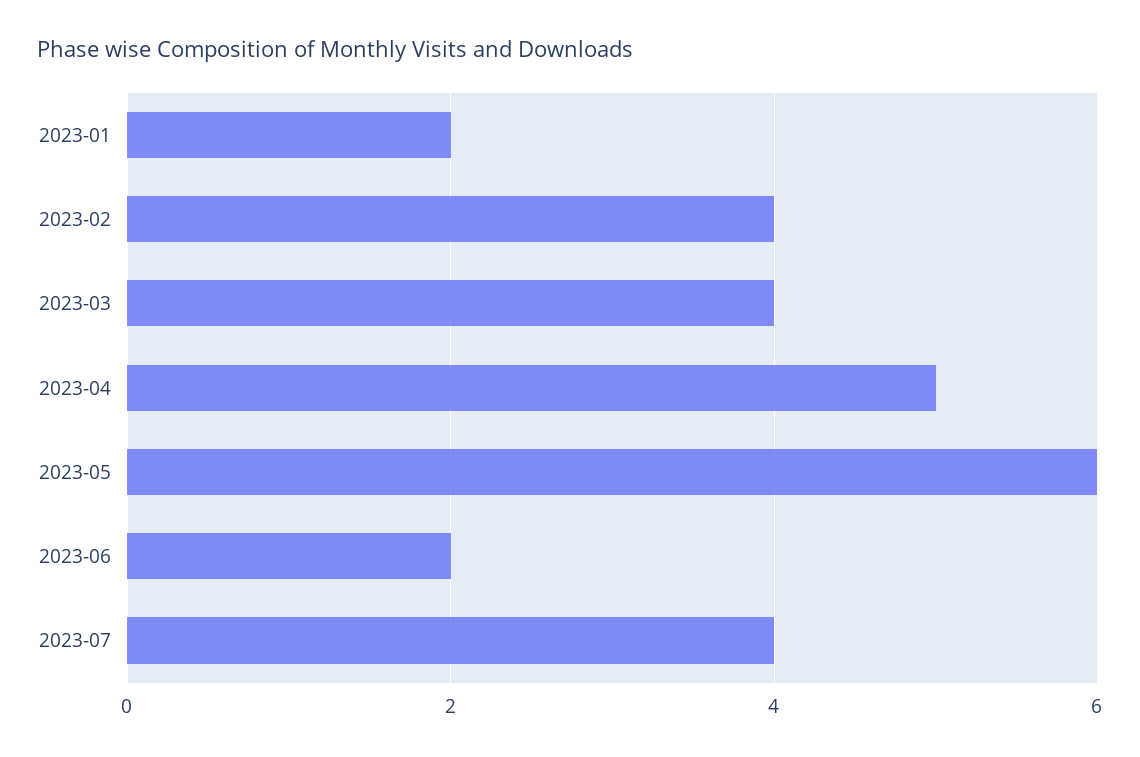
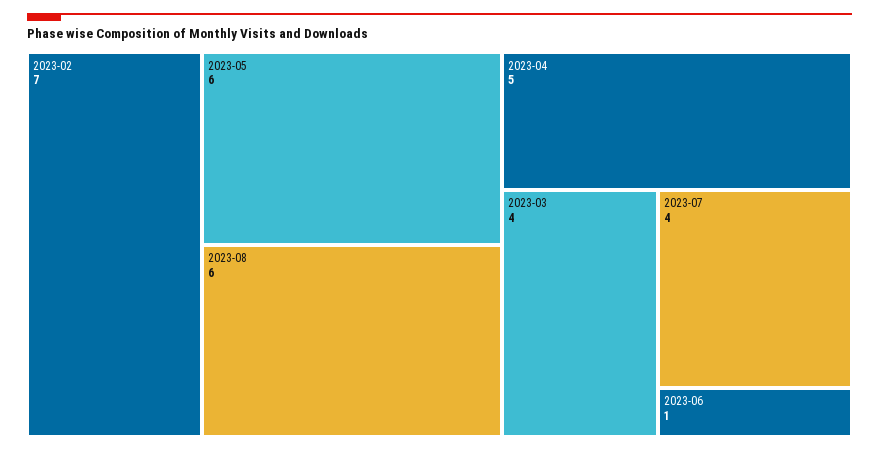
2023-01: 2 -> none
2023-02: 4 -> 7
2023-06: 2 -> 1
2023-08: none -> 6

